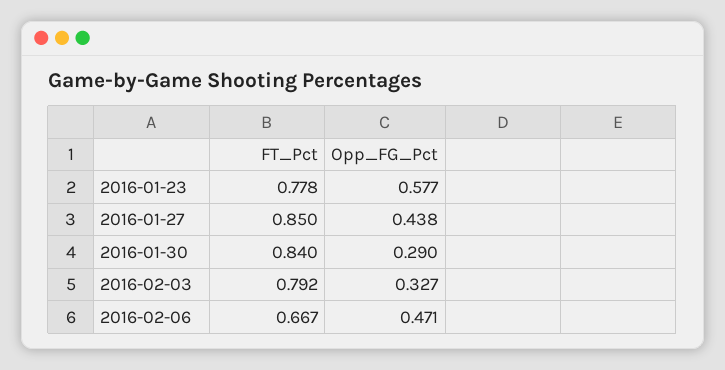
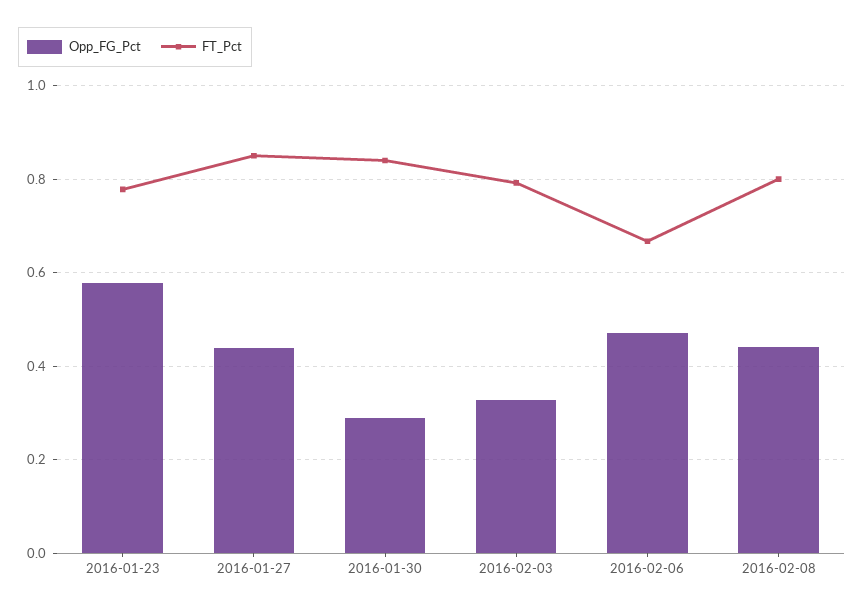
Opp_FG_Pct, 2016-02-08: none -> 0.44
FT_Pct, 2016-02-08: none -> 0.8

